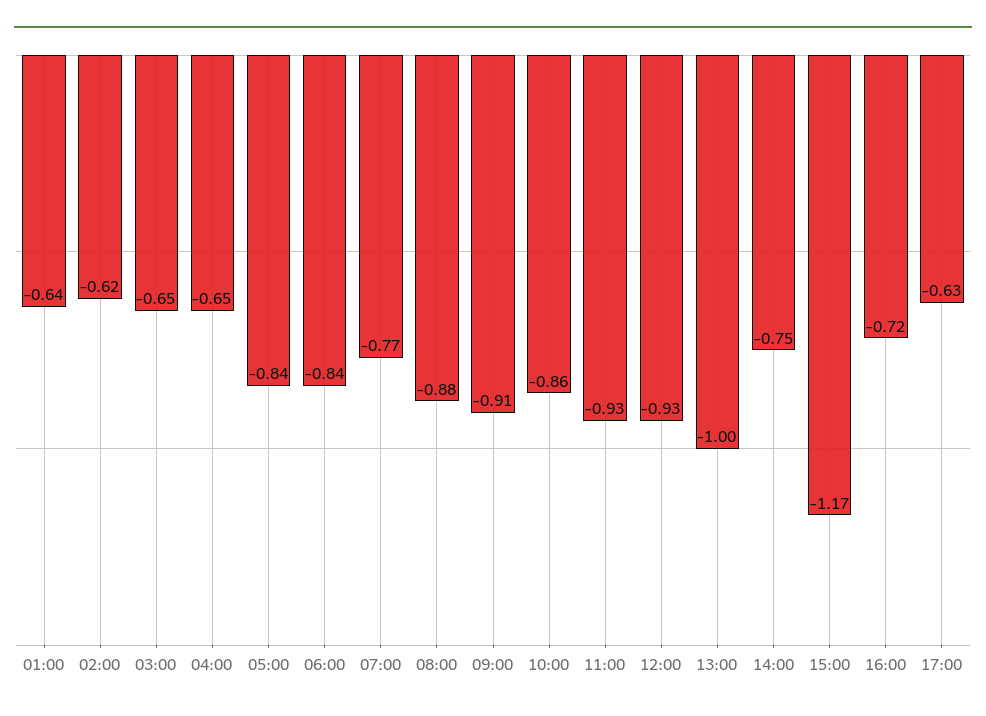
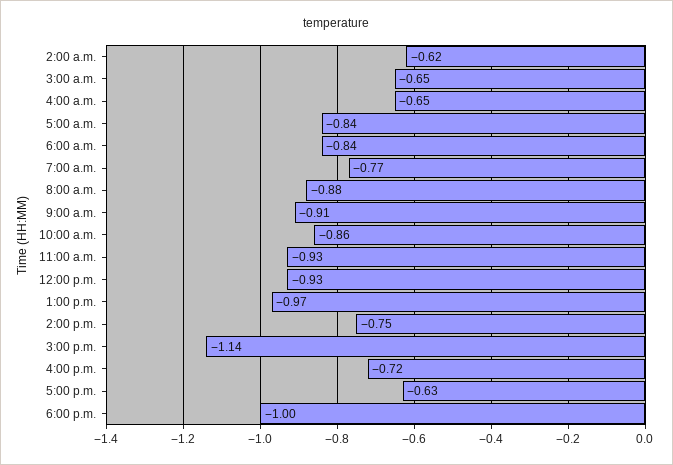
01:00: -0.64 -> none
13:00: -1 -> -0.97
15:00: -1.17 -> -1.14
6:00 p.m.: none -> -1

